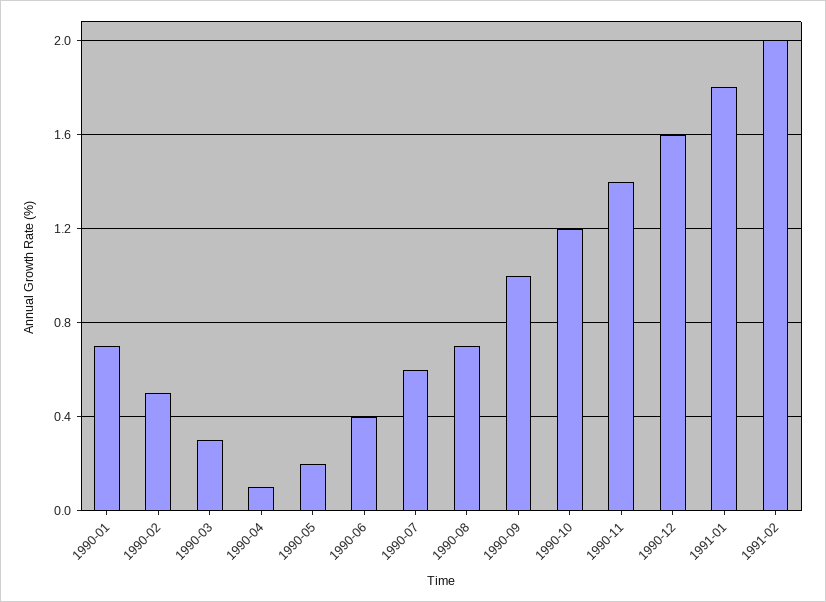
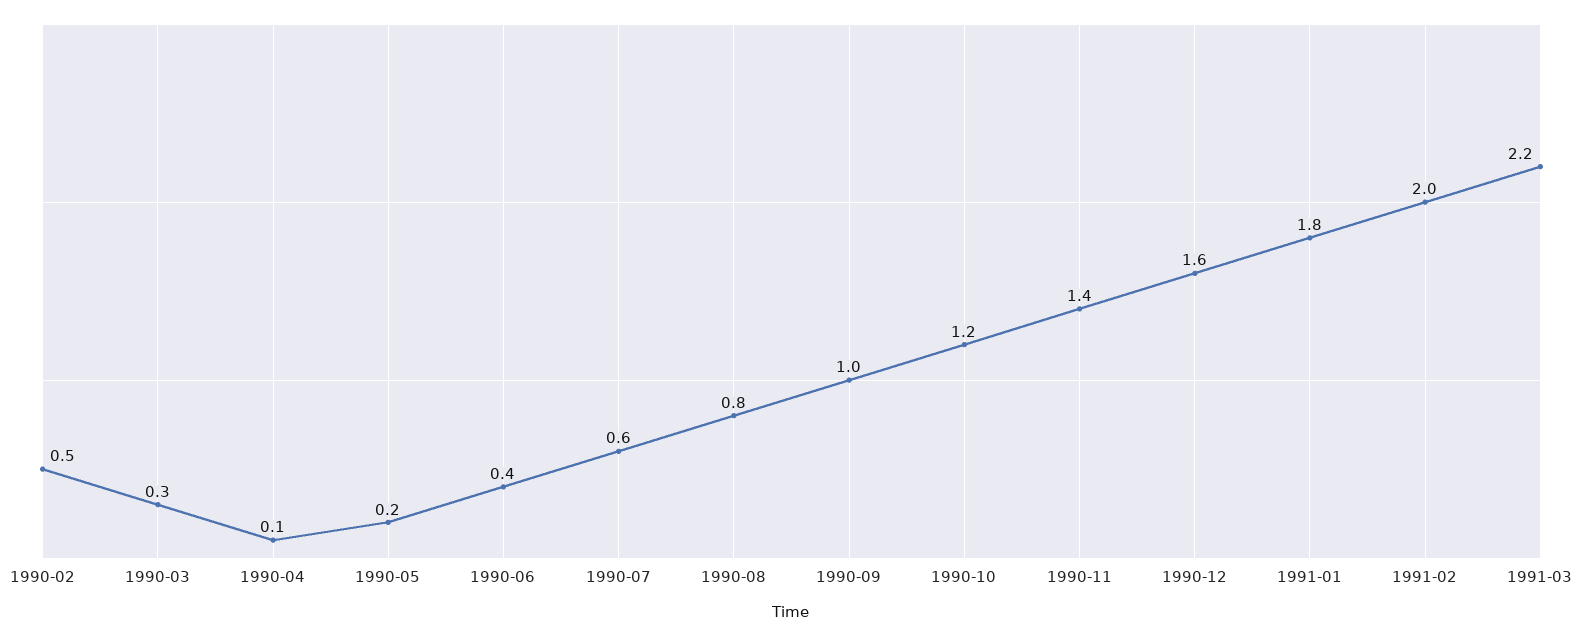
1990-01: 0.7 -> none
1990-08: 0.7 -> 0.8
1991-03: none -> 2.2

